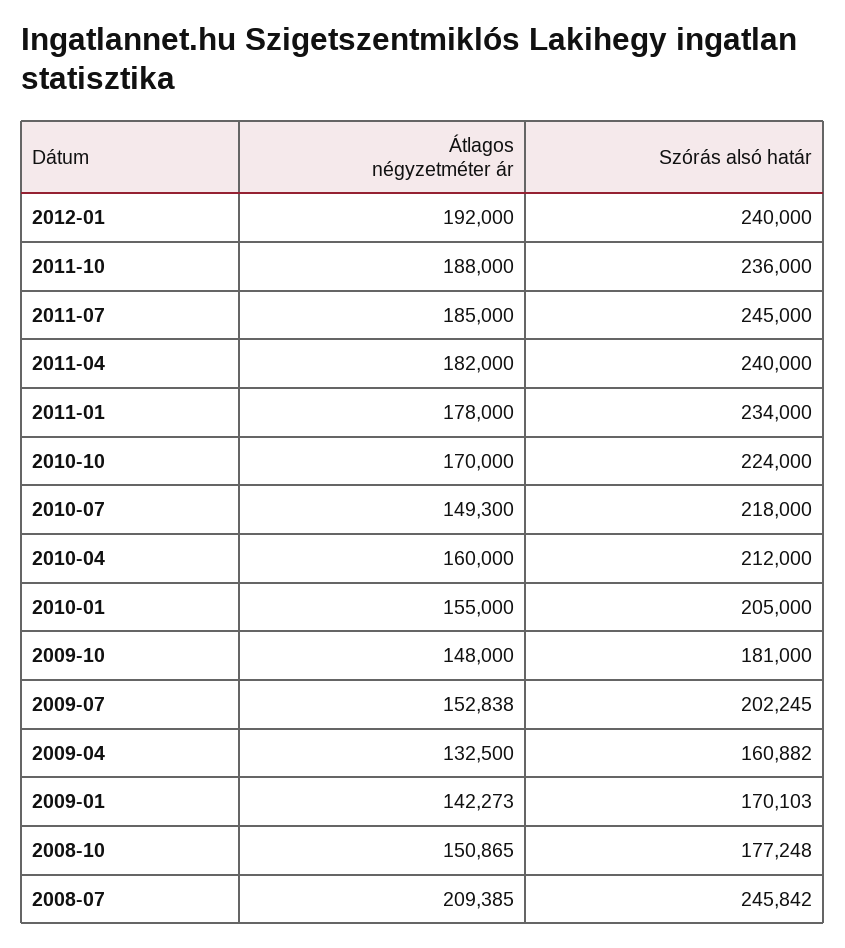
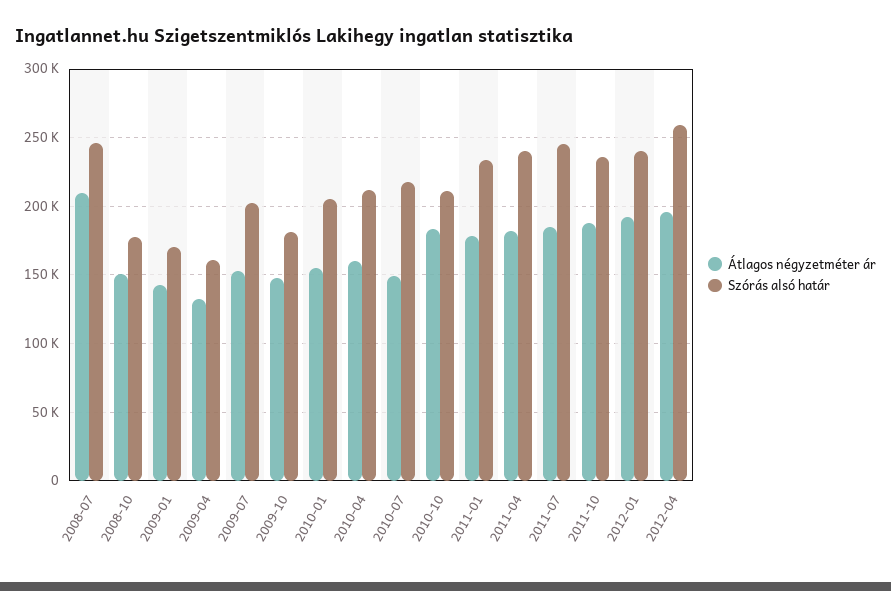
Átlagos négyzetméter ár, 2010-10: 170000 -> 185000
Szórás alsó határ, 2010-10: 224000 -> 210000
Átlagos négyzetméter ár, 2012-04: none -> 195000
Szórás alsó határ, 2012-04: none -> 260000

